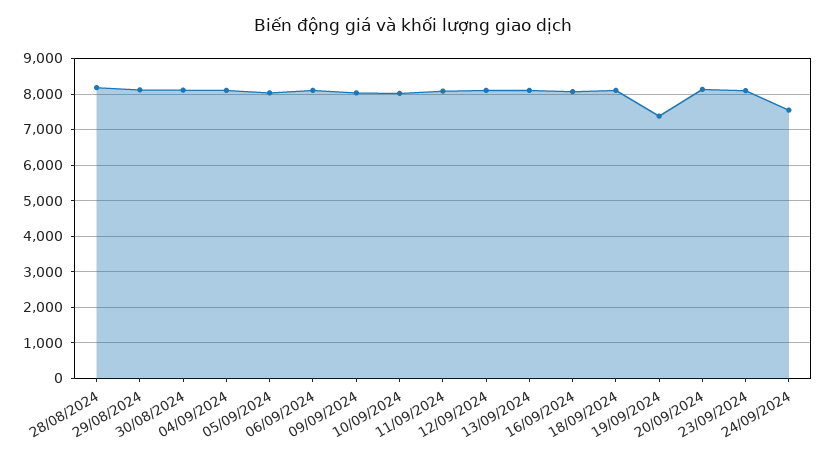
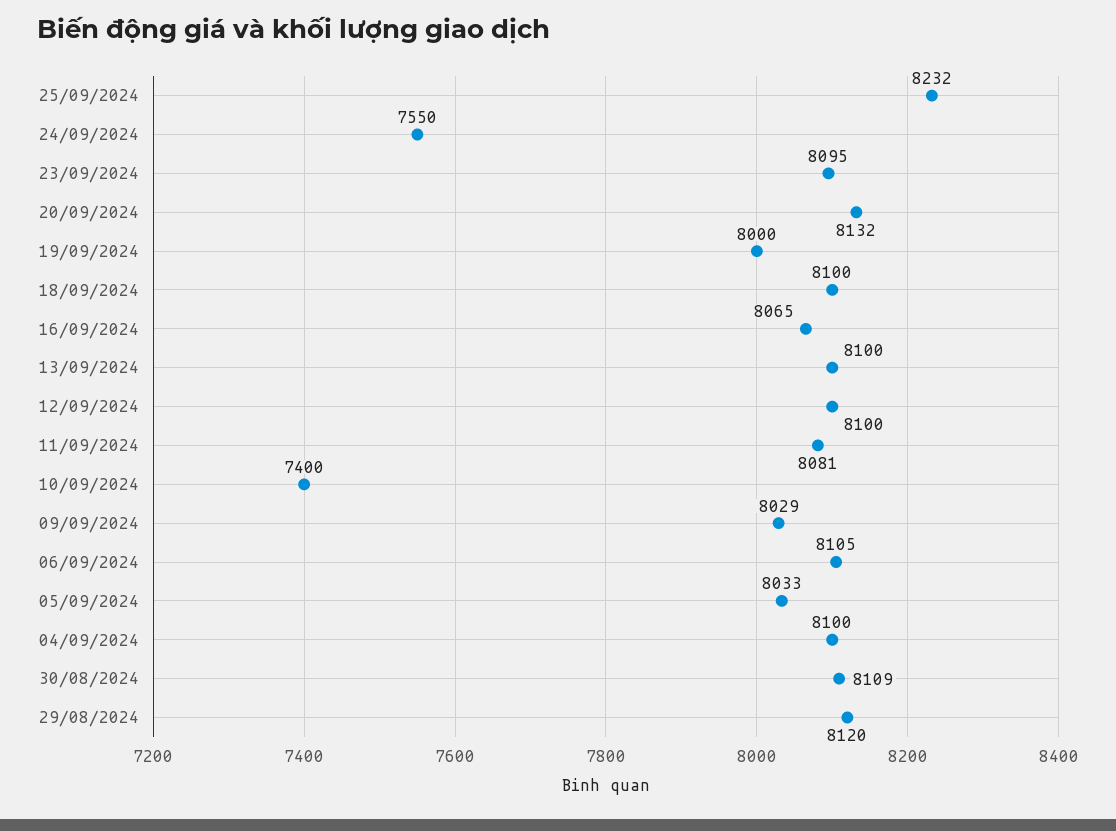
28/08/2024: 8200 -> none
10/09/2024: 8000 -> 7400
19/09/2024: 7400 -> 8000
25/09/2024: none -> 8232

